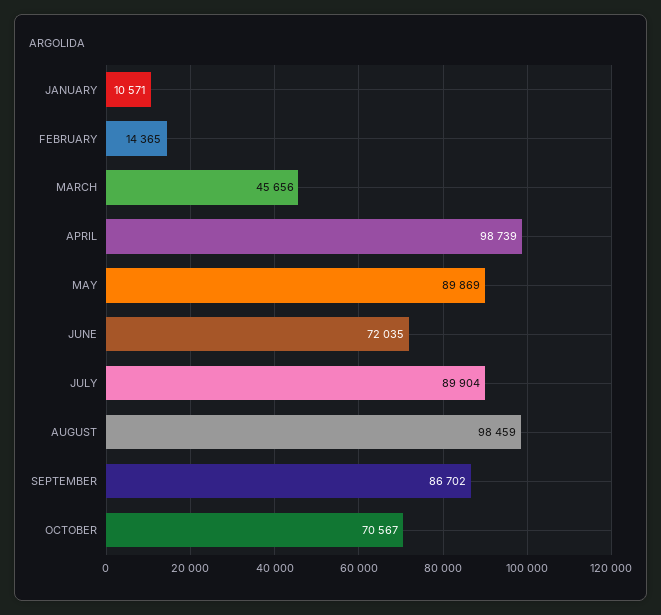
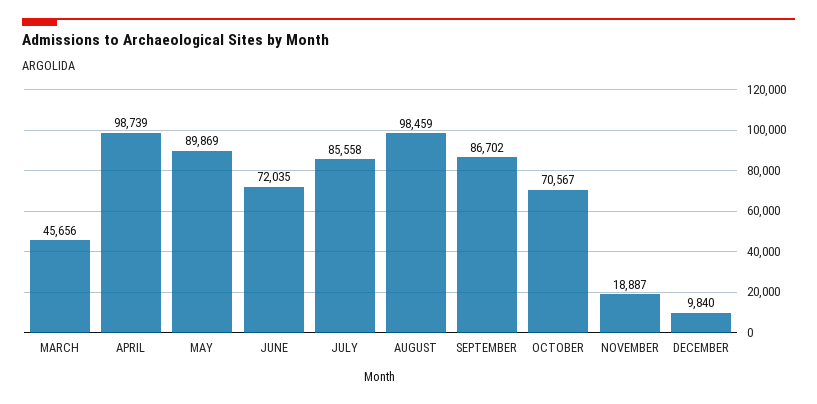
JANUARY: 10571 -> none
FEBRUARY: 14365 -> none
JULY: 89904 -> 85558
NOVEMBER: none -> 18887
DECEMBER: none -> 9840

